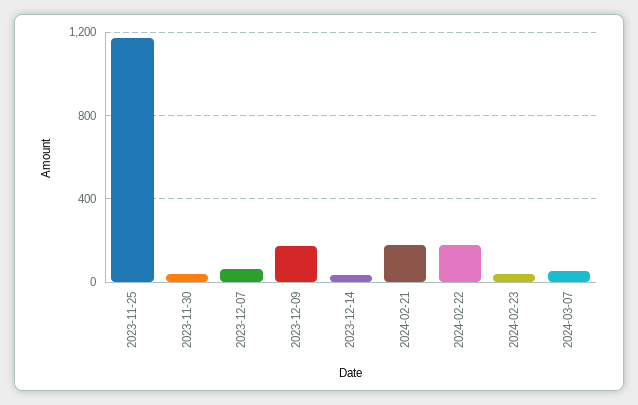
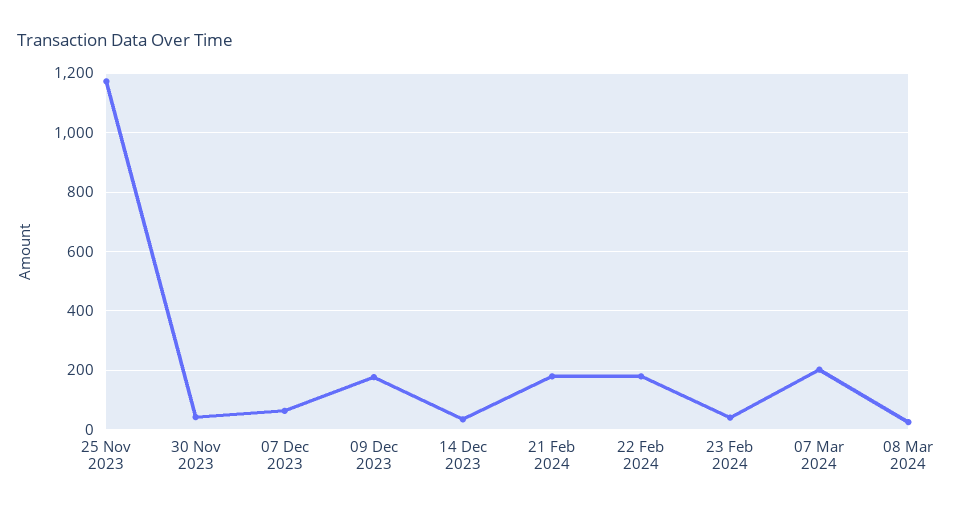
2024-03-07: 50 -> 200
08 Mar 2024: none -> 25

